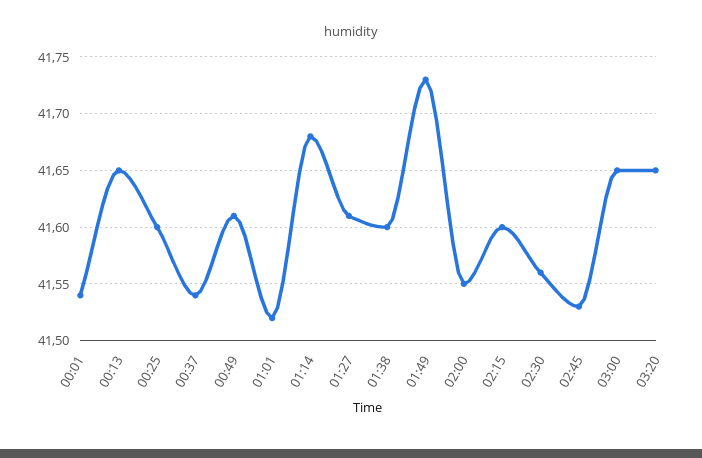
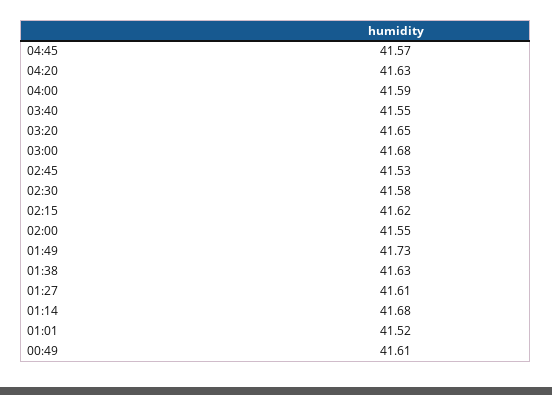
00:01: 41.54 -> none
00:13: 41.65 -> none
00:25: 41.6 -> none
00:37: 41.54 -> none
01:38: 41.6 -> 41.63
02:15: 41.6 -> 41.62
02:30: 41.56 -> 41.58
03:00: 41.65 -> 41.68
04:45: none -> 41.57
04:20: none -> 41.63
04:00: none -> 41.59
03:40: none -> 41.55

